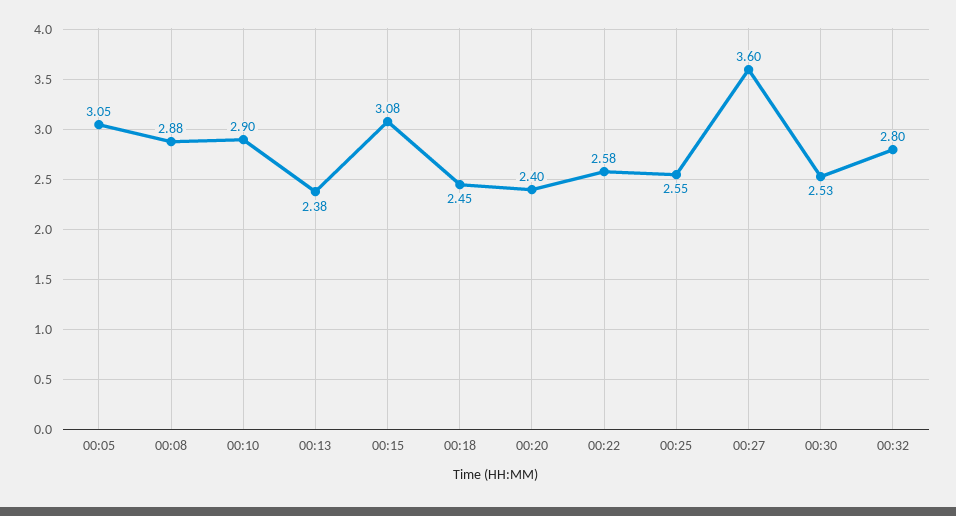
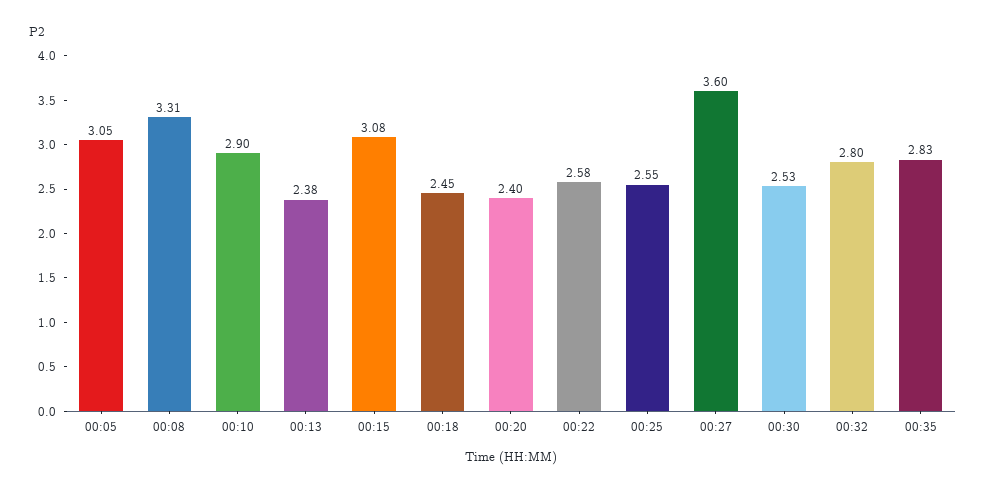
00:08: 2.88 -> 3.31
00:35: none -> 2.83

